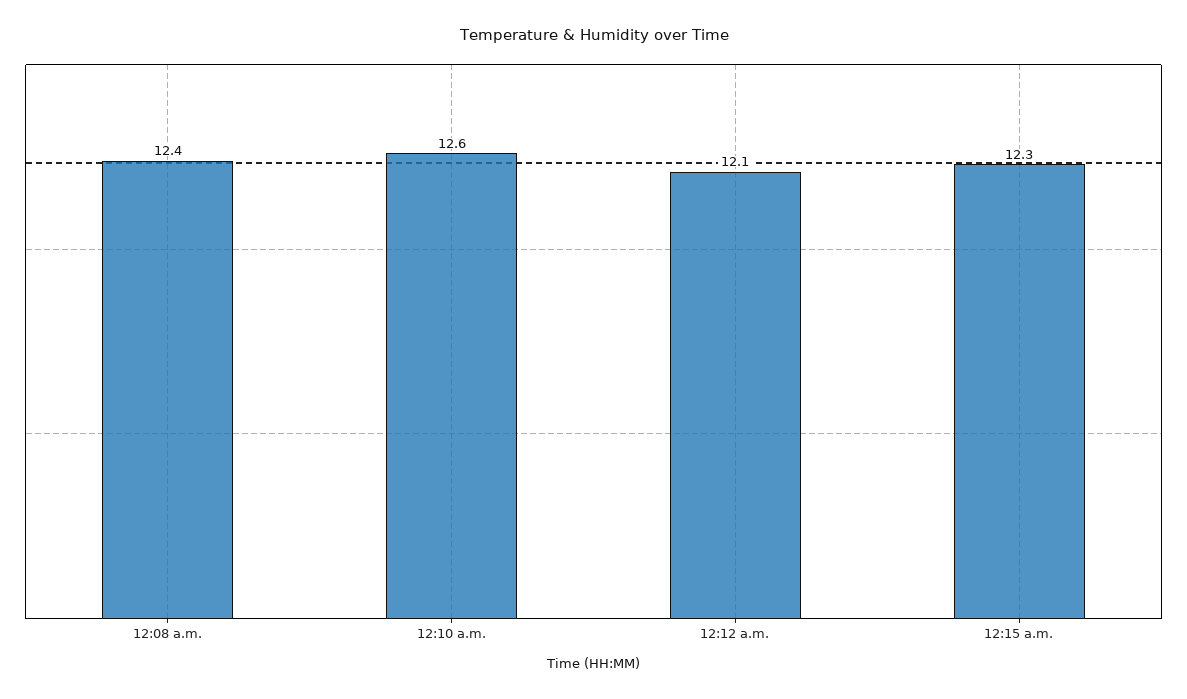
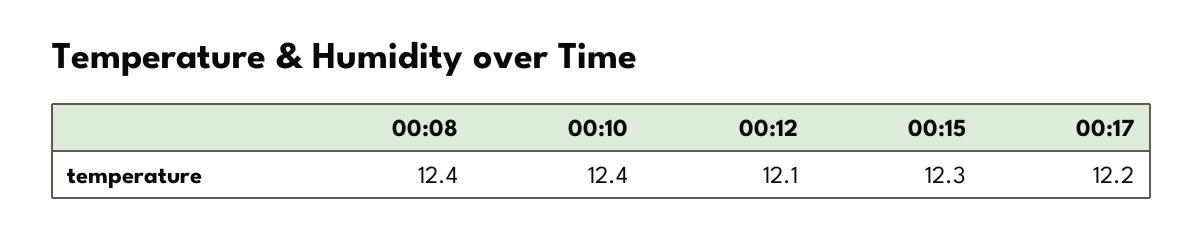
12:10 a.m.: 12.6 -> 12.4
00:17: none -> 12.2

